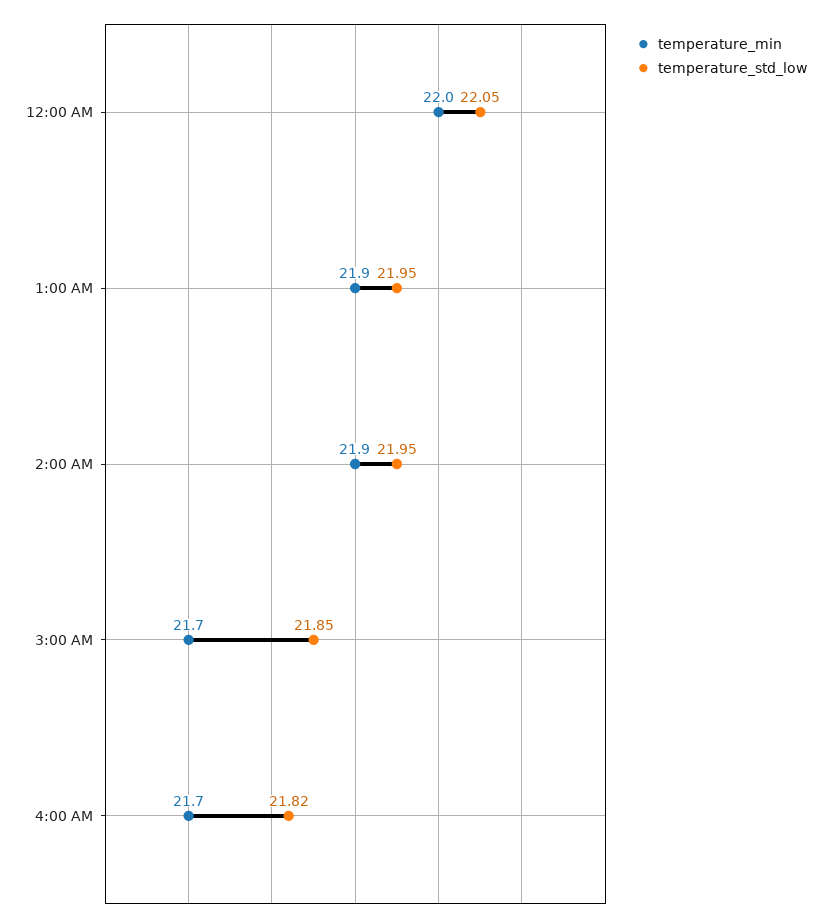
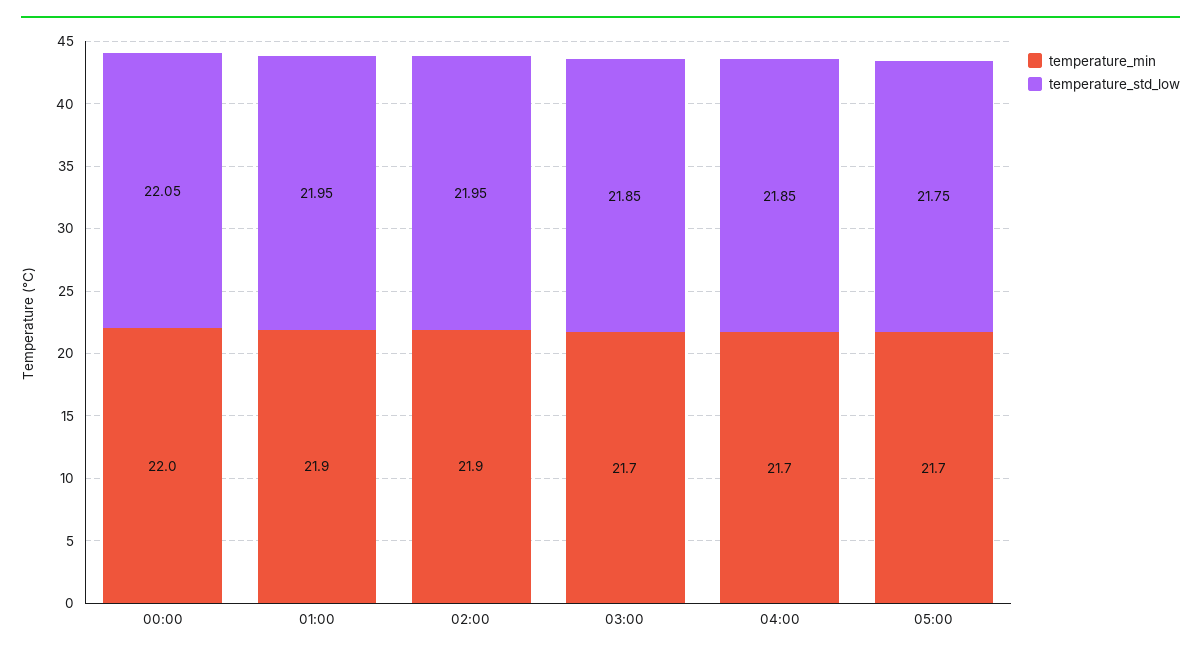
temperature_std_low, 4:00 AM: 21.82 -> 21.85
temperature_min, 05:00: none -> 21.7
temperature_std_low, 05:00: none -> 21.75

